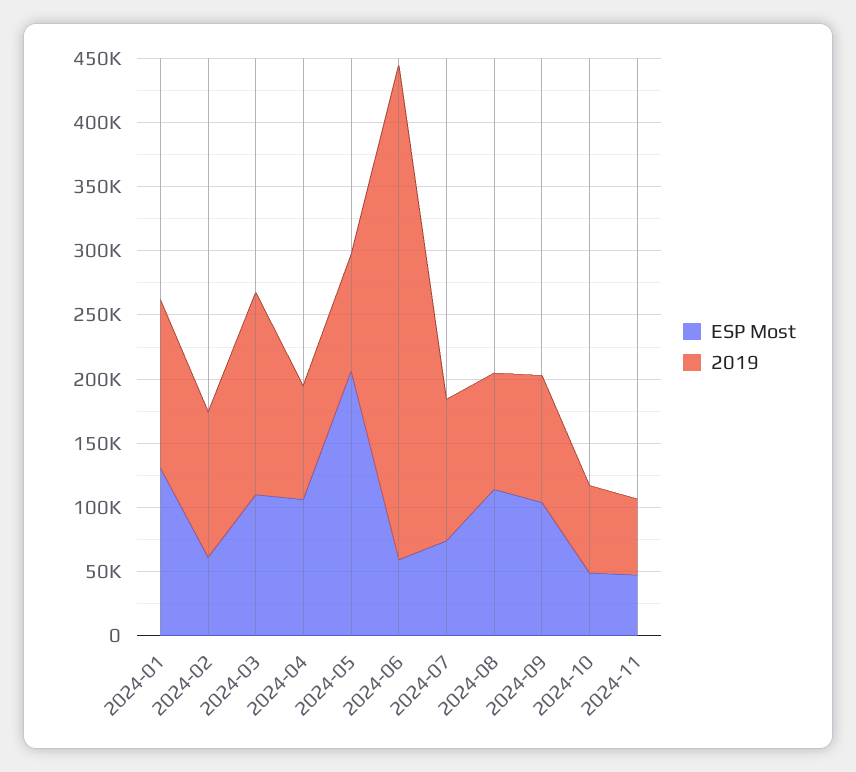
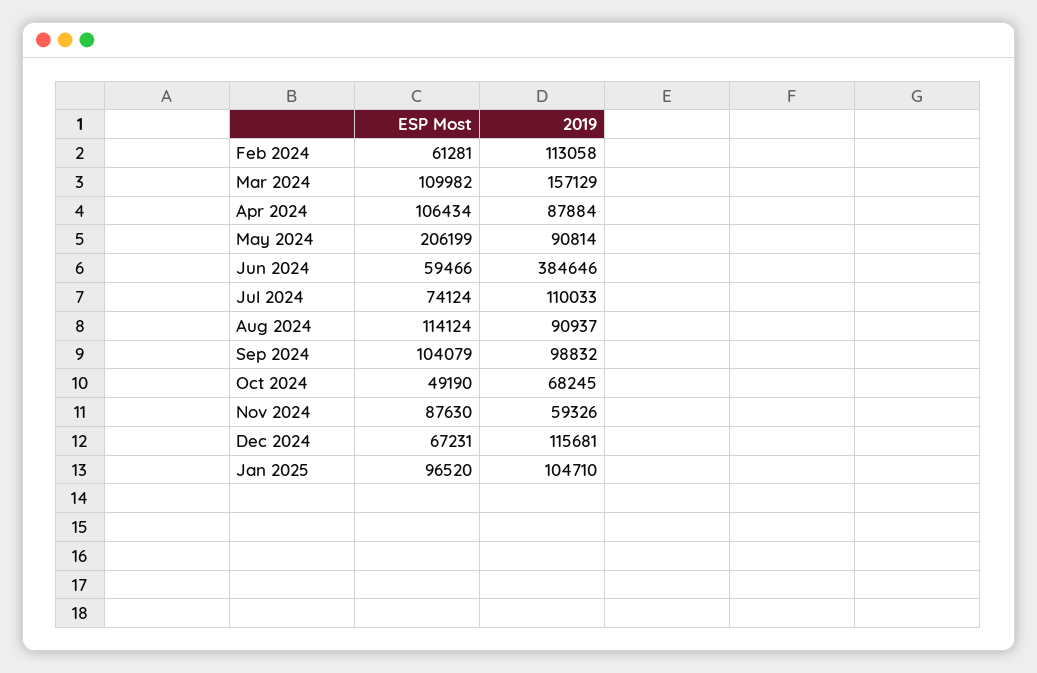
ESP Most, 2024-01: 130000 -> none
2019, 2024-01: 130000 -> none
ESP Most, 2024-11: 50000 -> 87630
ESP Most, Dec 2024: none -> 67231
2019, Dec 2024: none -> 115681
ESP Most, Jan 2025: none -> 96520
2019, Jan 2025: none -> 104710

